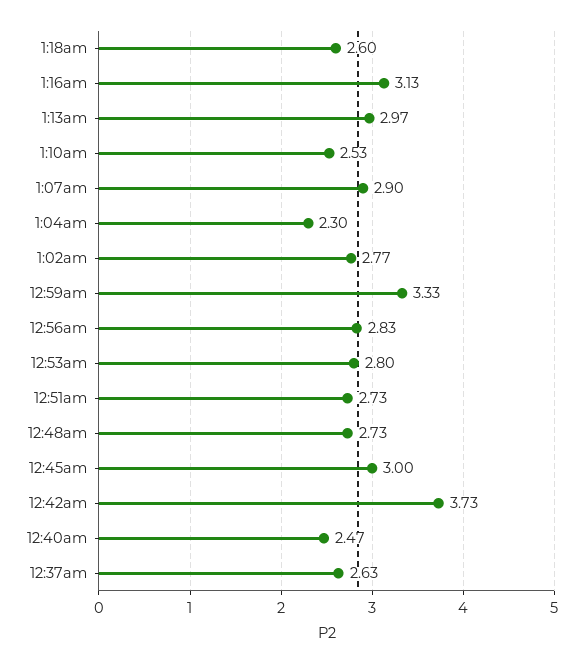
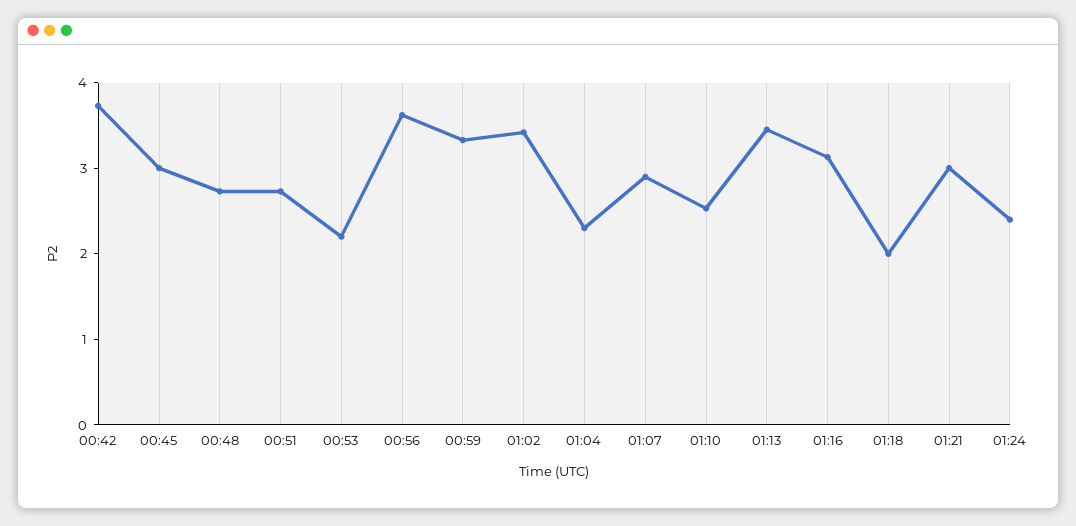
1:18am: 2.6 -> 2
1:13am: 2.97 -> 3.4
1:02am: 2.77 -> 3.4
12:56am: 2.83 -> 3.6
12:53am: 2.8 -> 2.2
12:40am: 2.47 -> none
12:37am: 2.63 -> none
01:21: none -> 3
01:24: none -> 2.4

